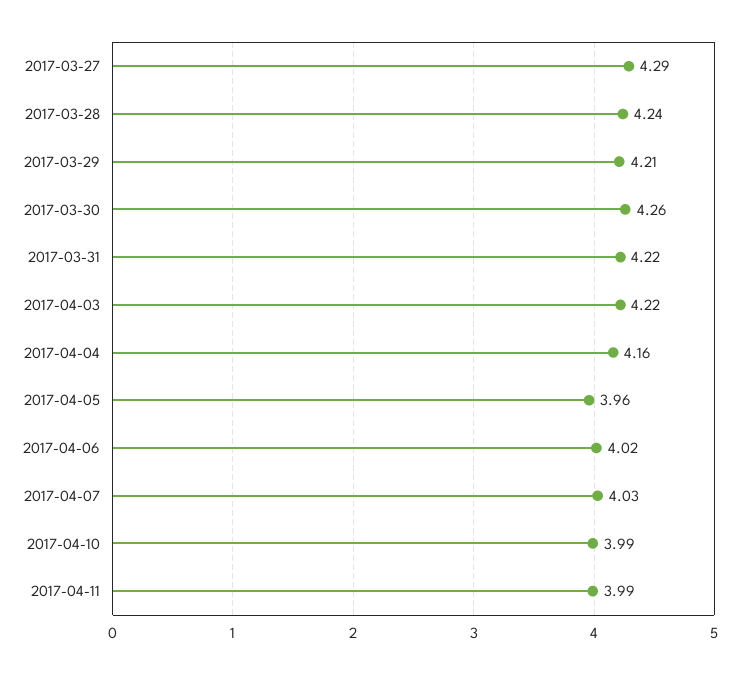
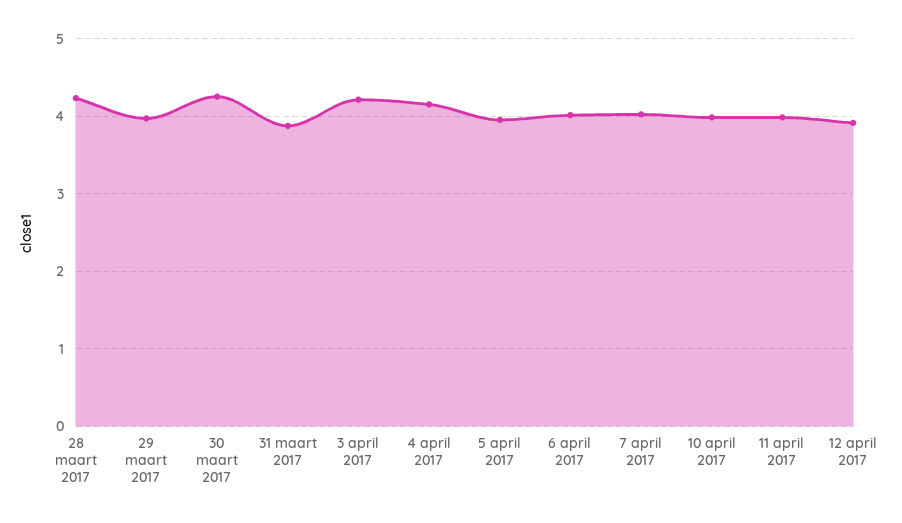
2017-03-27: 4.29 -> none
2017-03-29: 4.21 -> 4
2017-03-31: 4.22 -> 3.9
12 april 2017: none -> 3.9

